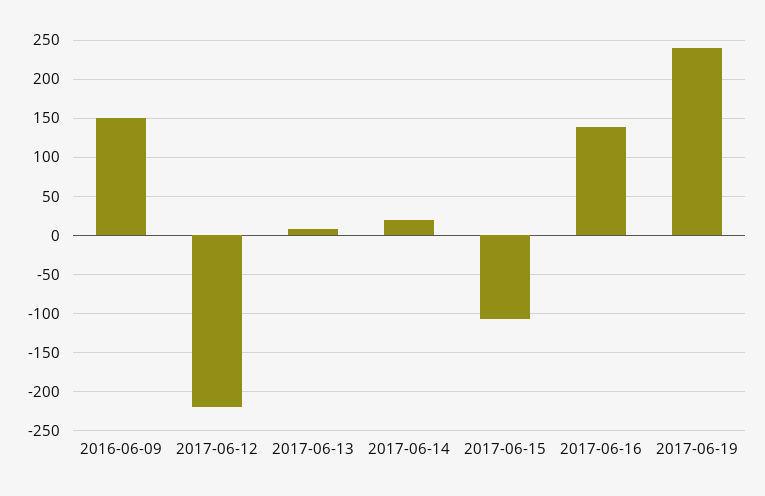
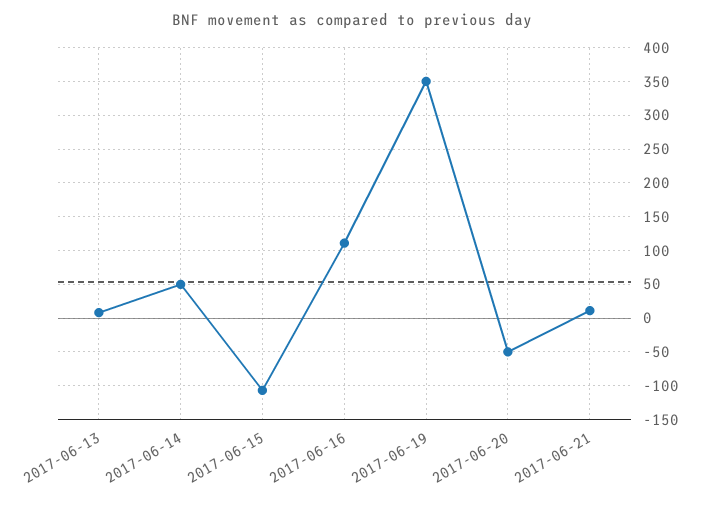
2016-06-09: 150 -> none
2017-06-12: -220 -> none
2017-06-14: 20 -> 50
2017-06-16: 140 -> 110
2017-06-19: 240 -> 350
2017-06-20: none -> -50
2017-06-21: none -> 10

